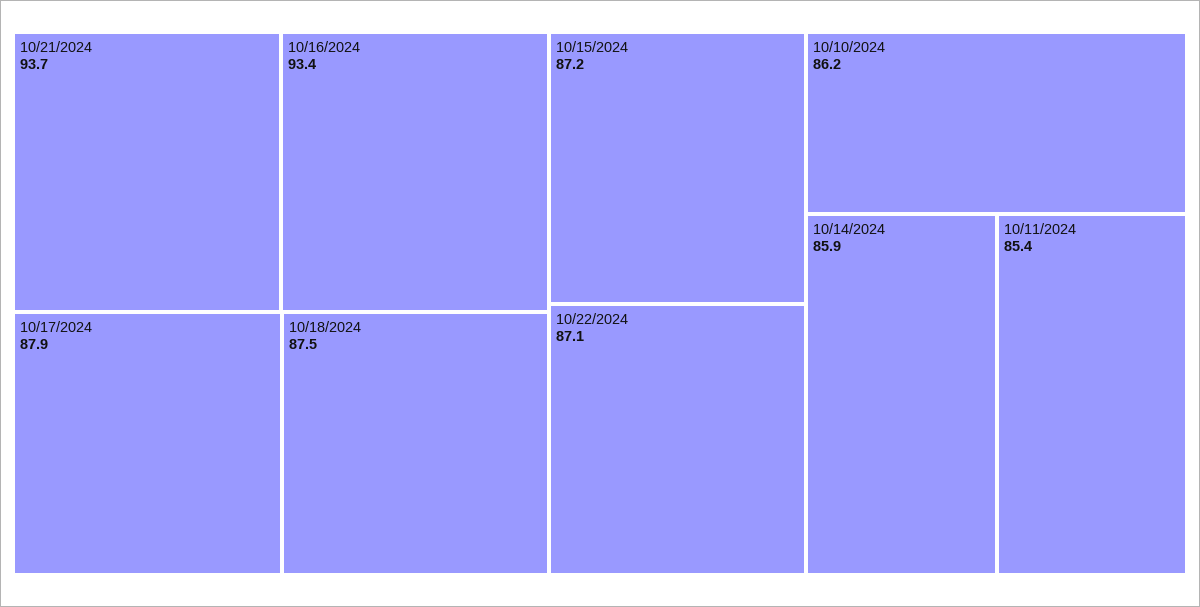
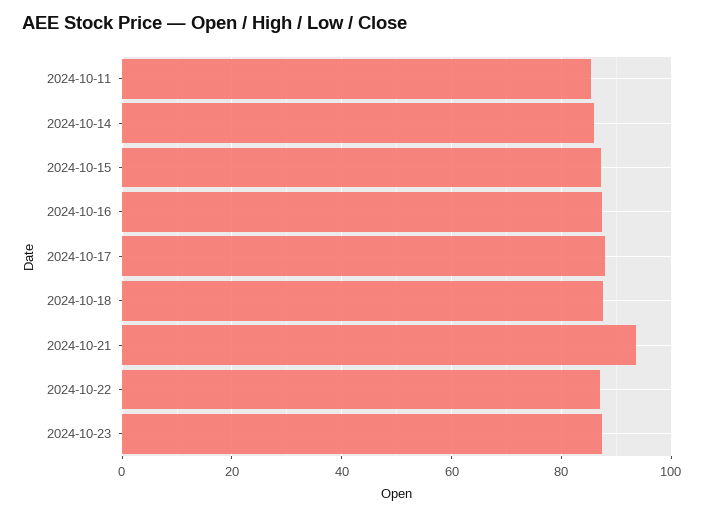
10/16/2024: 93.4 -> 88
10/10/2024: 86.2 -> none
2024-10-23: none -> 88

